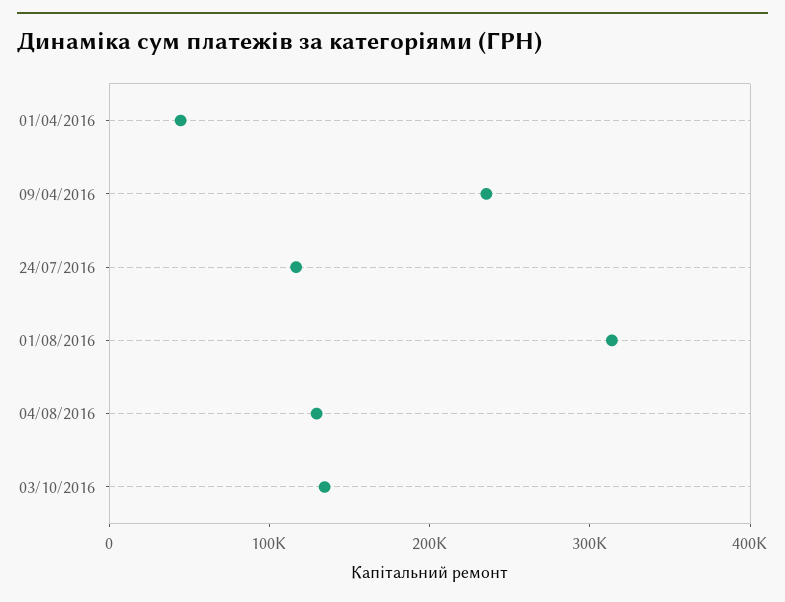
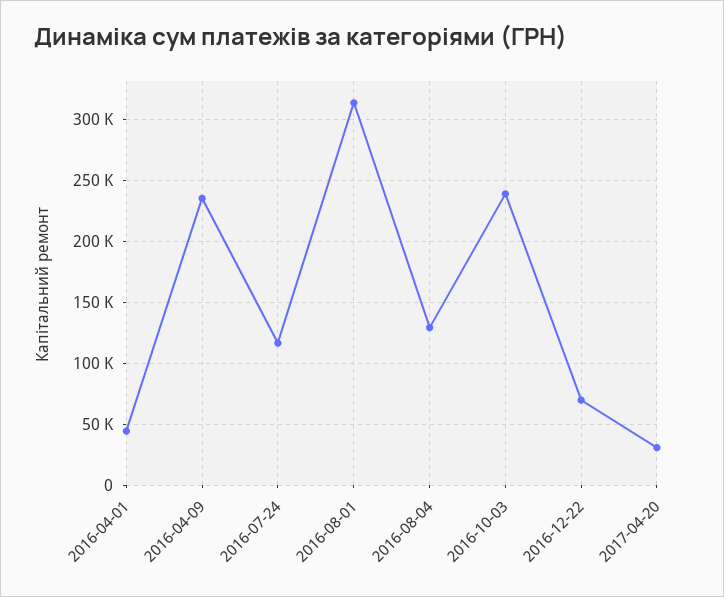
03/10/2016: 140000 -> 240000
2016-12-22: none -> 70000
2017-04-20: none -> 30000

